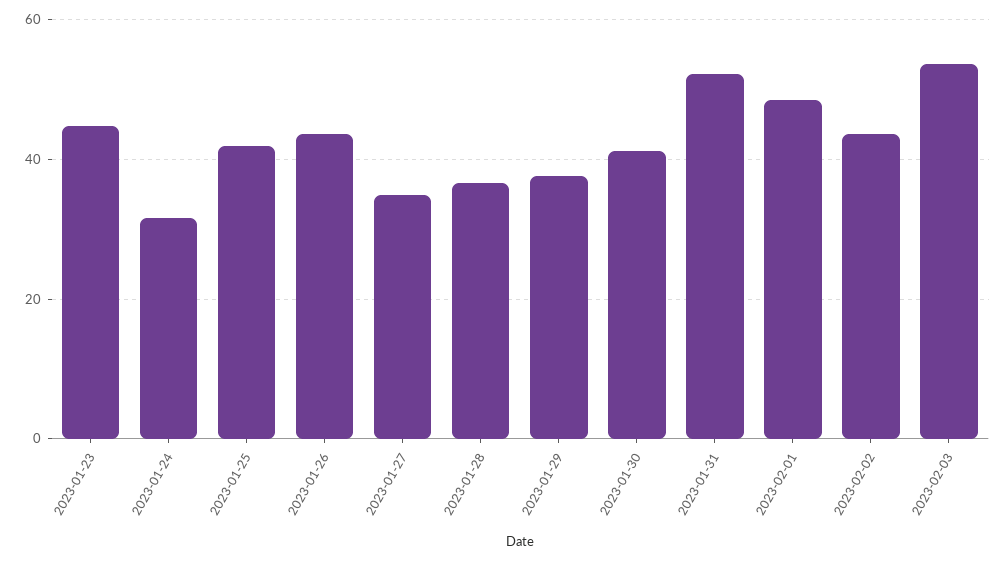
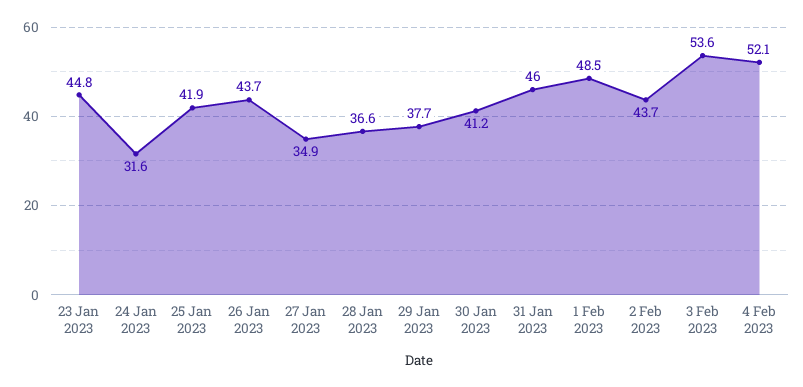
2023-01-31: 52 -> 46
4 Feb 2023: none -> 52.1

